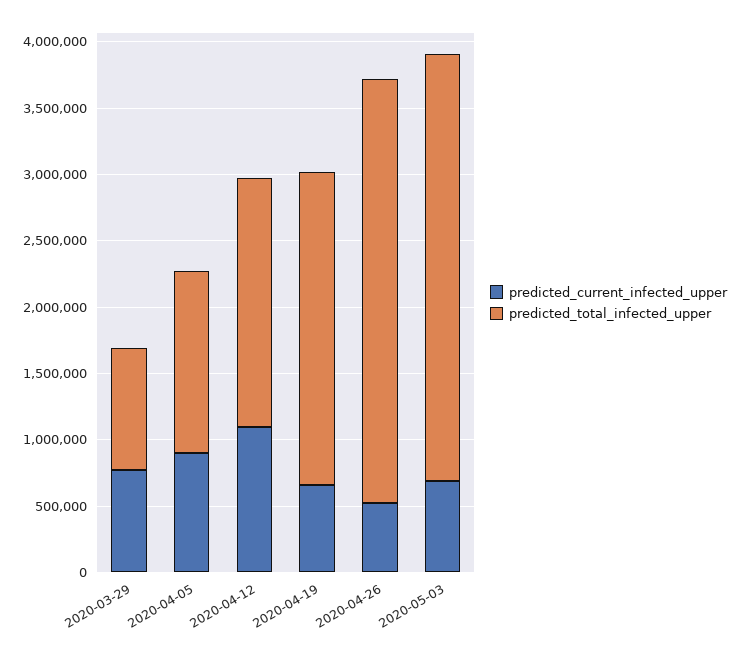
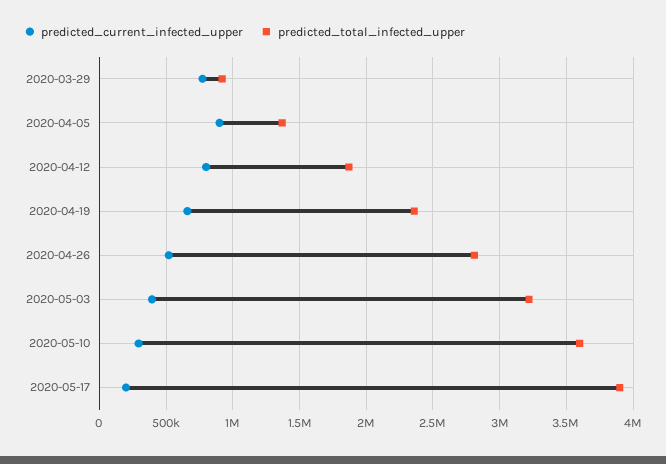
predicted_current_infected_upper, 2020-04-12: 1100000 -> 800000
predicted_total_infected_upper, 2020-04-26: 3200000 -> 2800000
predicted_current_infected_upper, 2020-05-03: 700000 -> 400000
predicted_current_infected_upper, 2020-05-10: none -> 300000
predicted_total_infected_upper, 2020-05-10: none -> 3600000
predicted_current_infected_upper, 2020-05-17: none -> 200000
predicted_total_infected_upper, 2020-05-17: none -> 3900000

